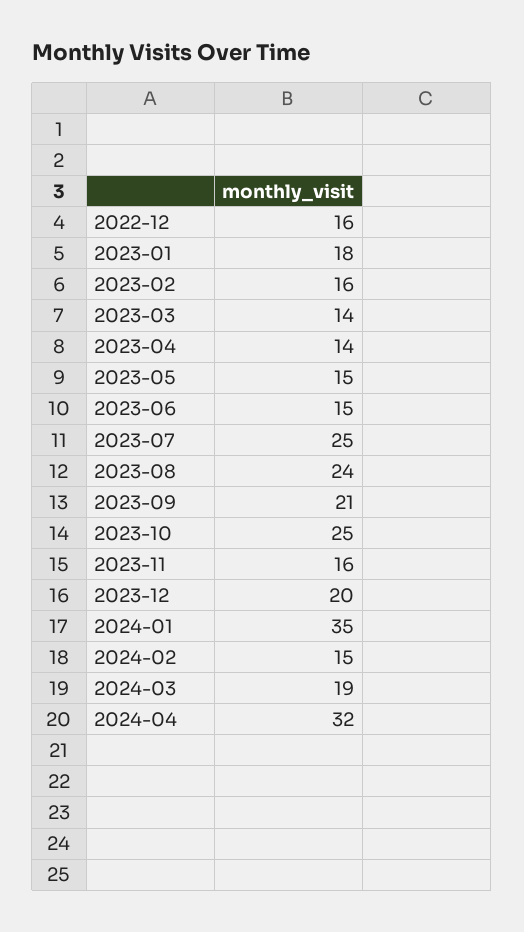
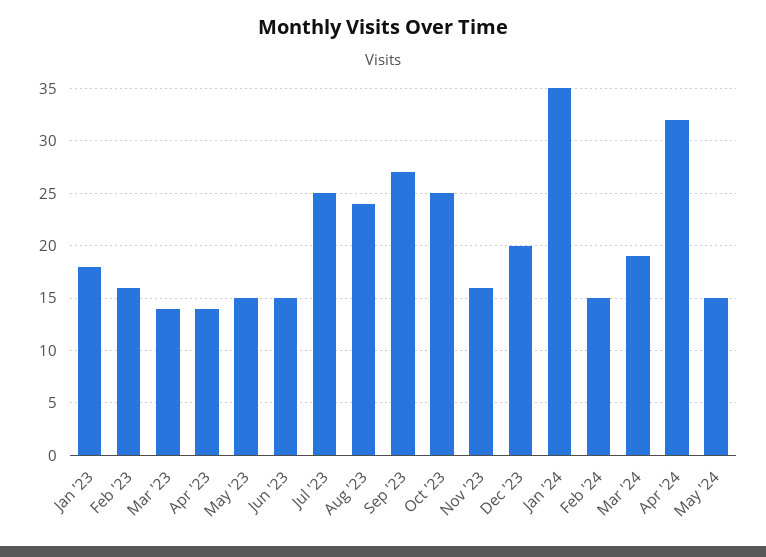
2022-12: 16 -> none
2023-09: 21 -> 27
May '24: none -> 15

